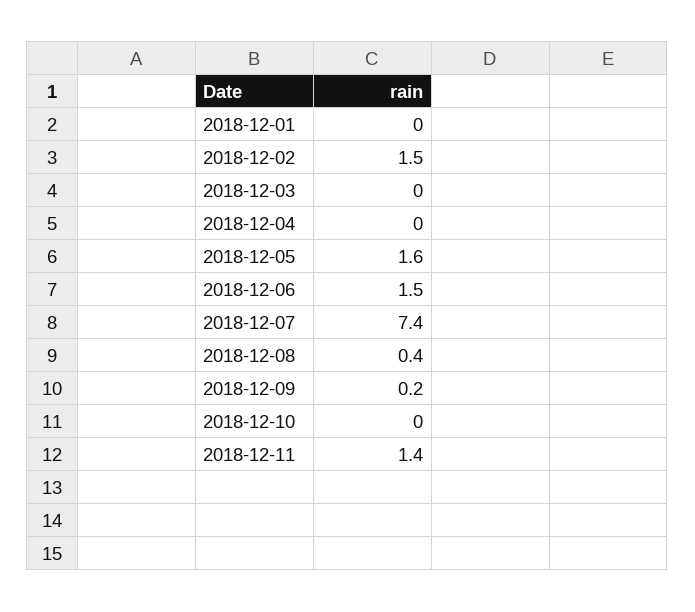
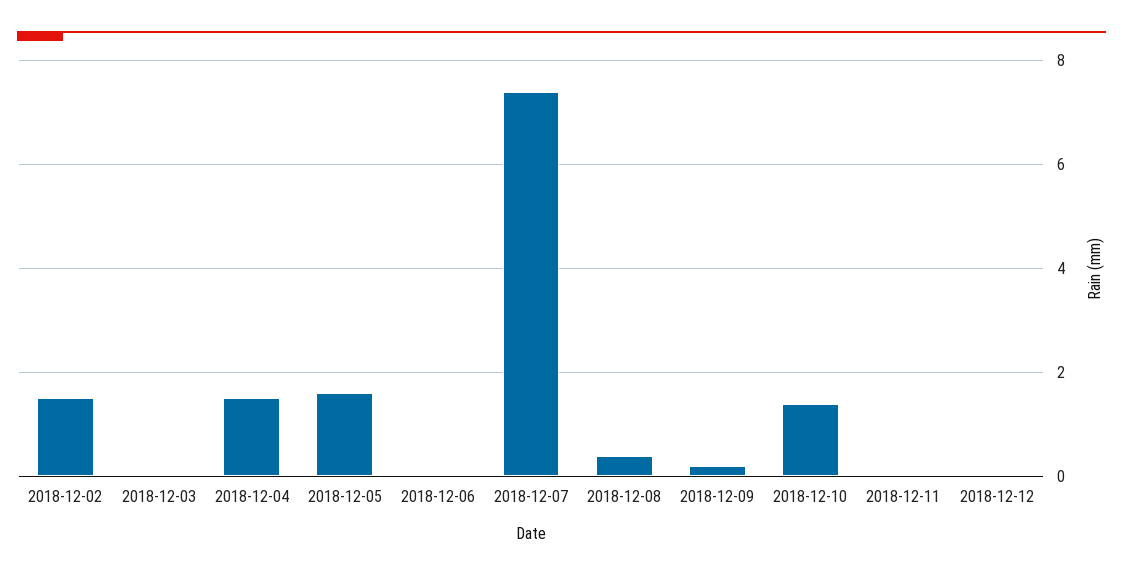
2018-12-01: 0 -> none
2018-12-04: 0 -> 1.5
2018-12-06: 1.5 -> 0
2018-12-10: 0 -> 1.5
2018-12-11: 1.4 -> 0
2018-12-12: none -> 0

